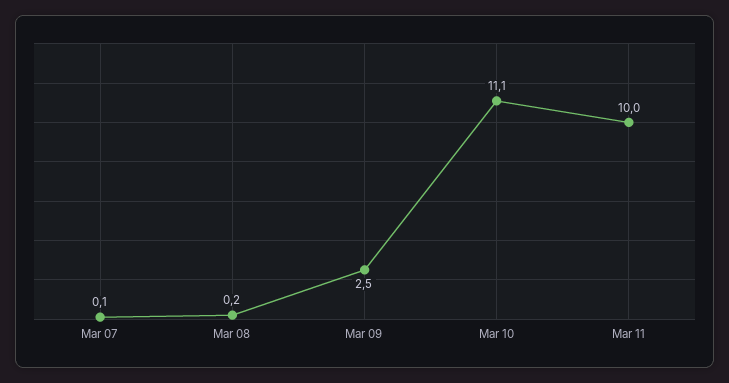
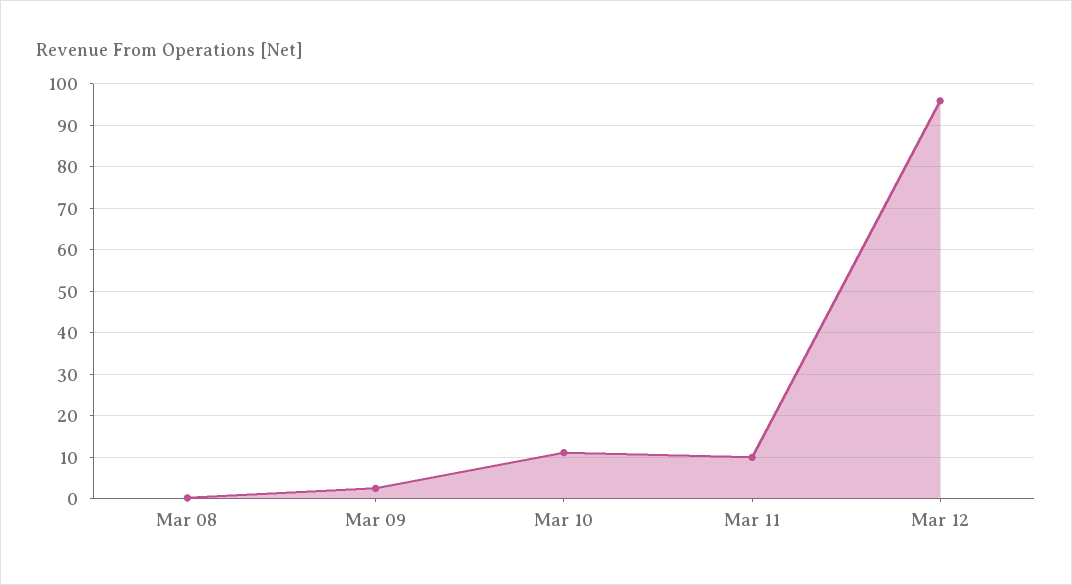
Mar 07: 0.1 -> none
Mar 12: none -> 96

